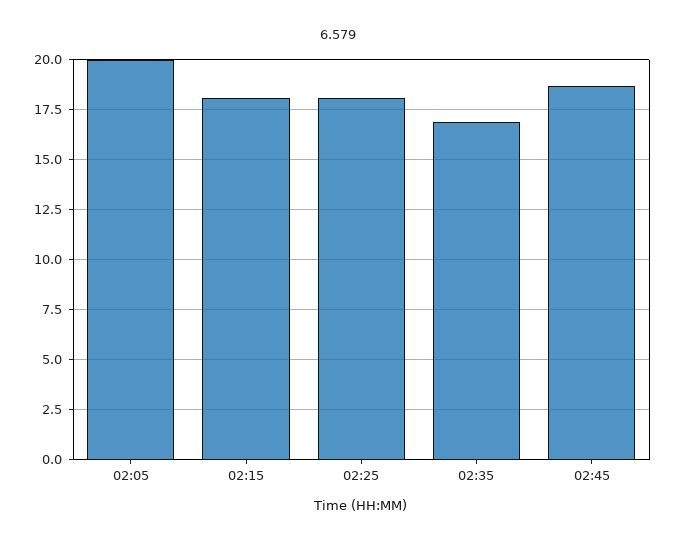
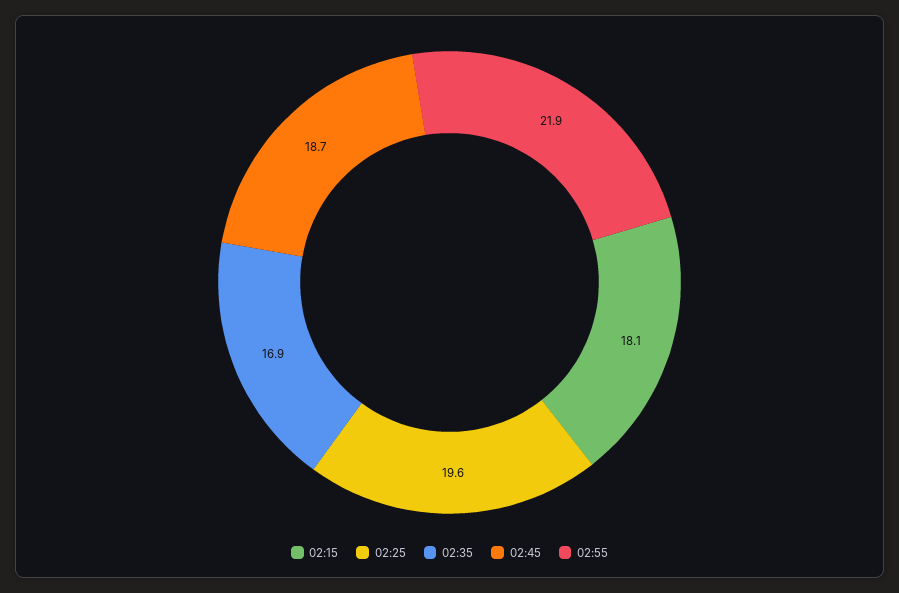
02:05: 20 -> none
02:25: 18 -> 19.6
02:55: none -> 21.9

